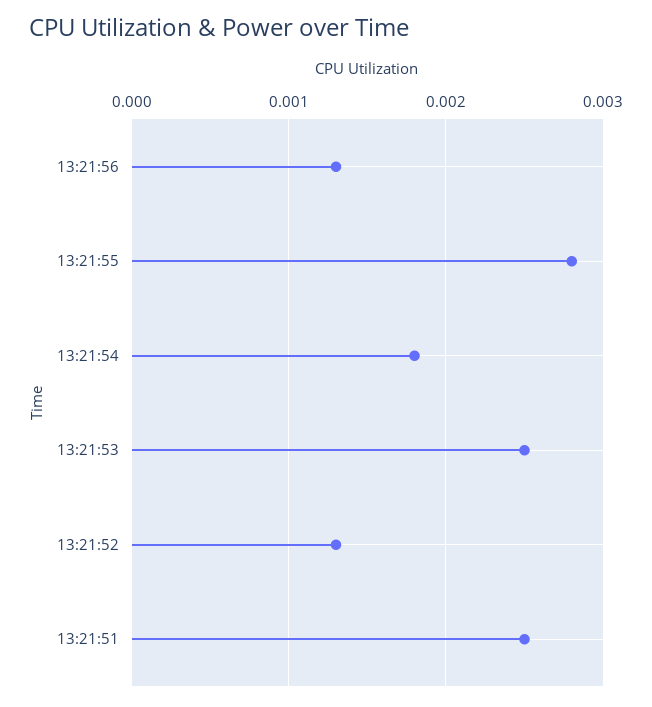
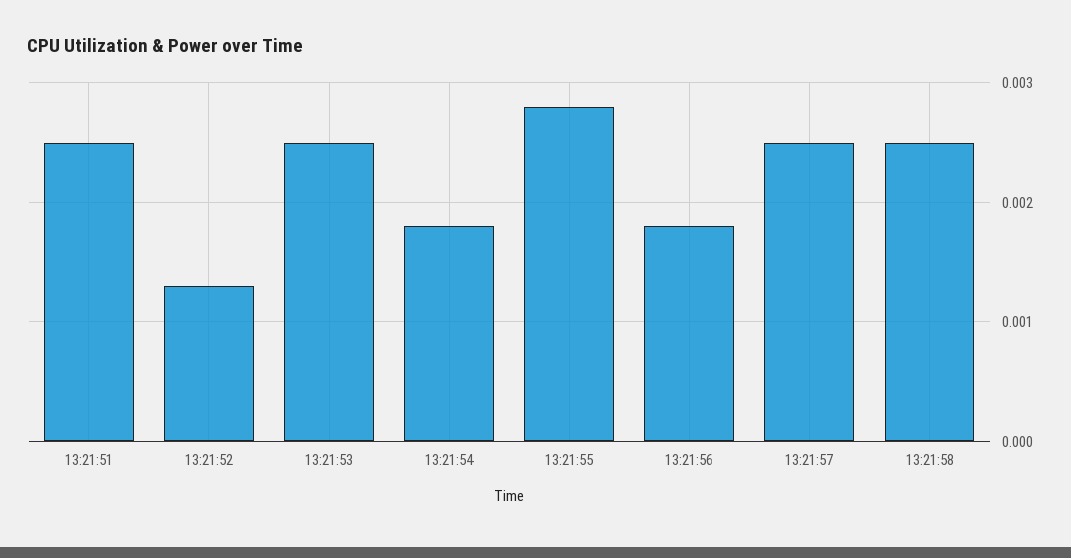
13:21:56: 0.0013 -> 0.0018
13:21:57: none -> 0.0025
13:21:58: none -> 0.0025

